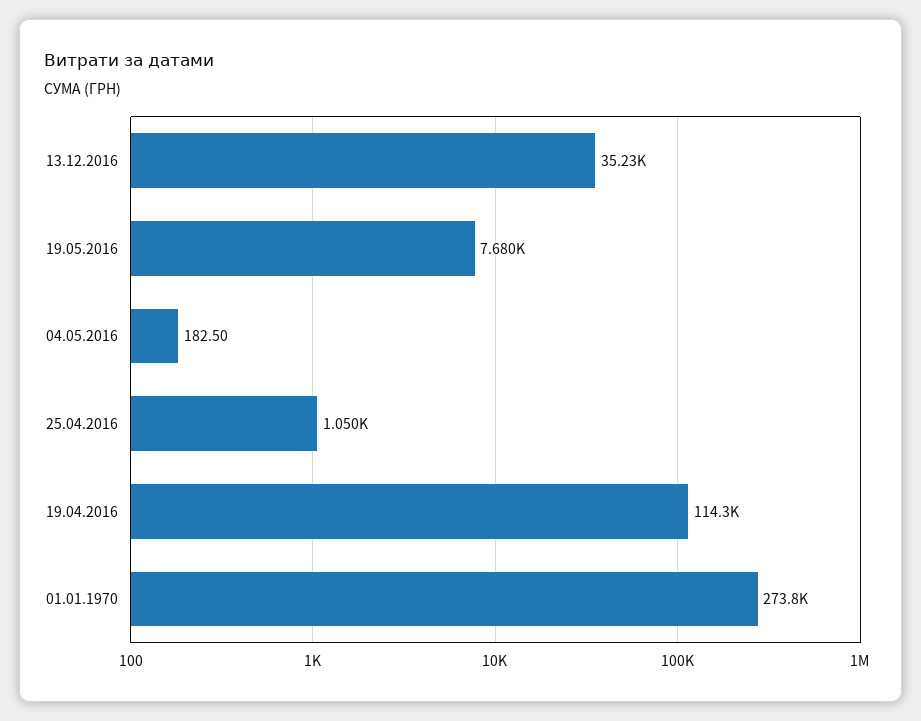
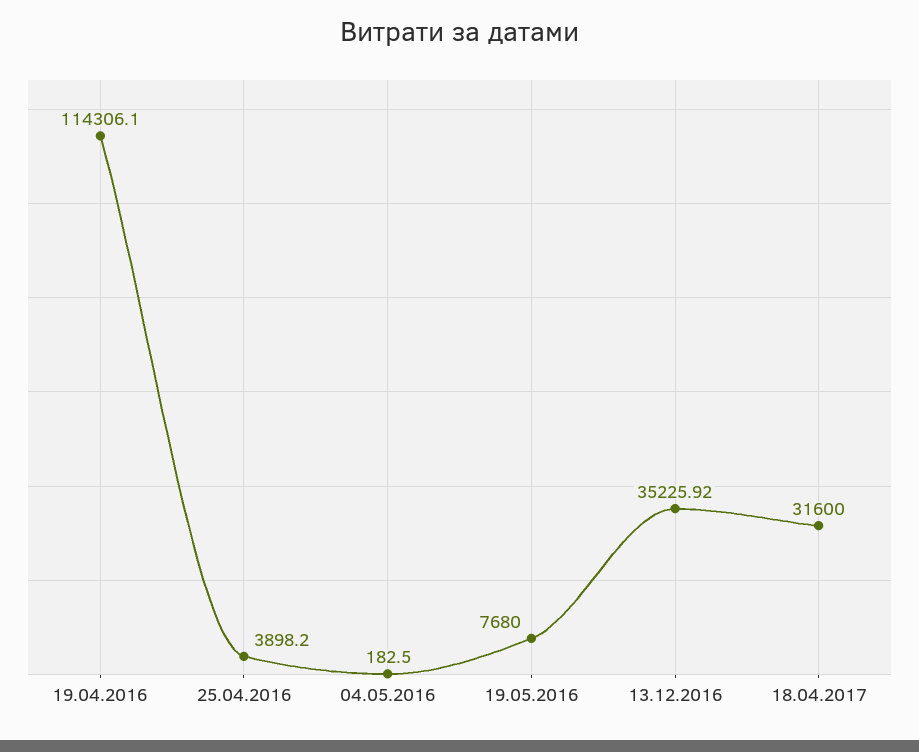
25.04.2016: 1050 -> 3898.2
01.01.1970: 273800 -> none
18.04.2017: none -> 31600

